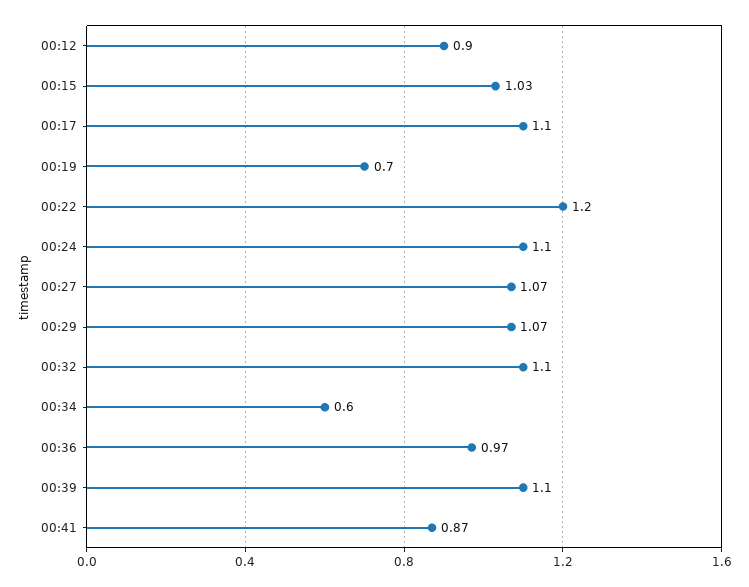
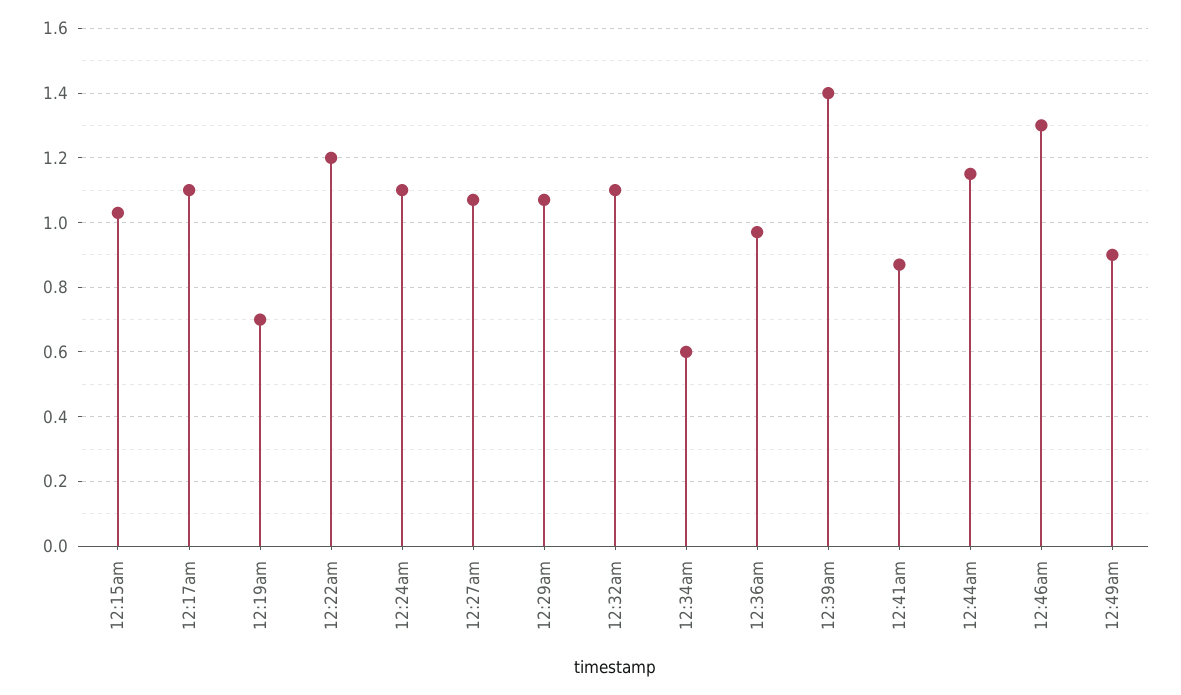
00:12: 0.9 -> none
00:39: 1.1 -> 1.4
12:44am: none -> 1.15
12:46am: none -> 1.3
12:49am: none -> 0.9

